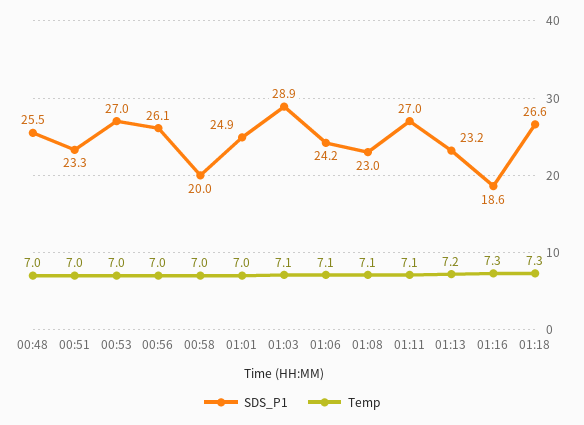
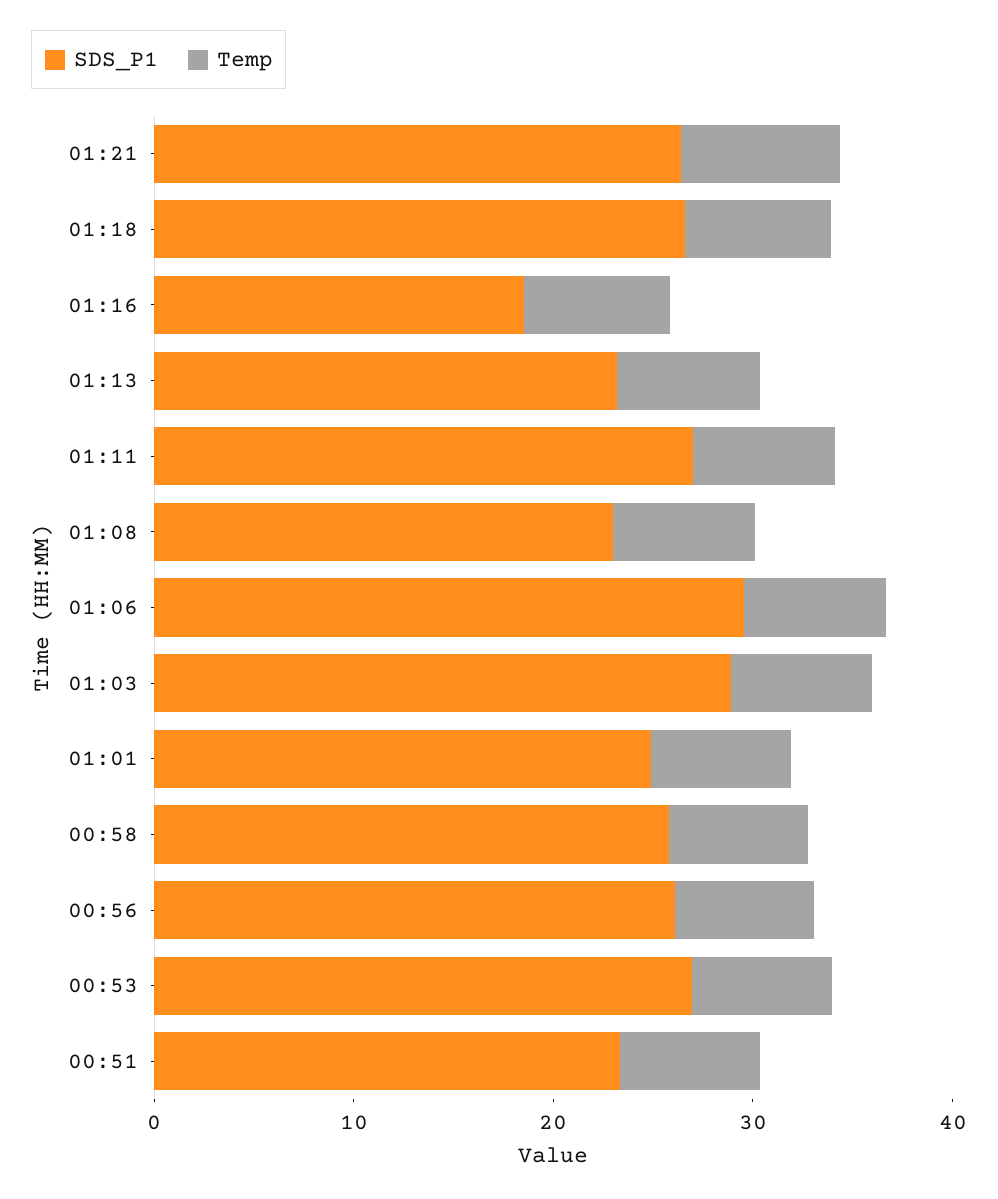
SDS_P1, 00:48: 25.5 -> none
Temp, 00:48: 7 -> none
SDS_P1, 00:58: 20 -> 26
SDS_P1, 01:06: 24.2 -> 30
SDS_P1, 01:21: none -> 26
Temp, 01:21: none -> 8

